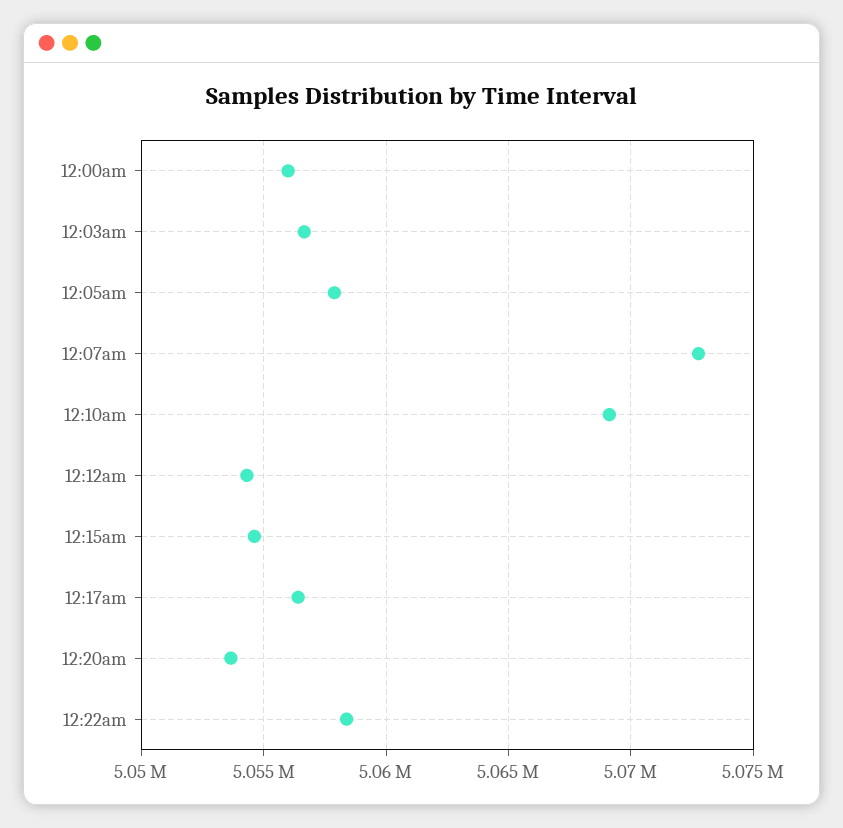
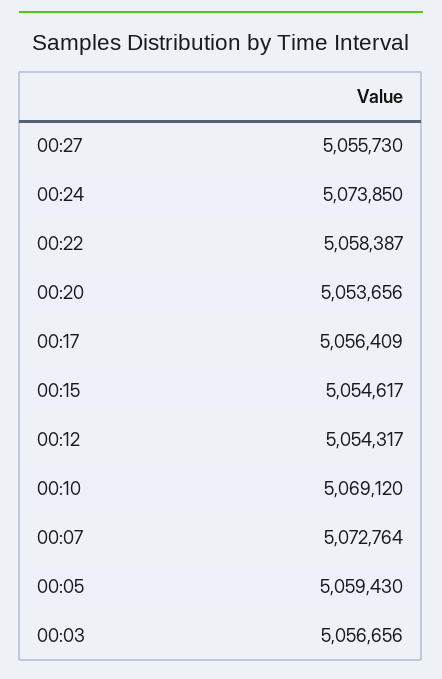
12:00am: 5056000 -> none
12:05am: 5058000 -> 5059430
00:27: none -> 5055730
00:24: none -> 5073850

